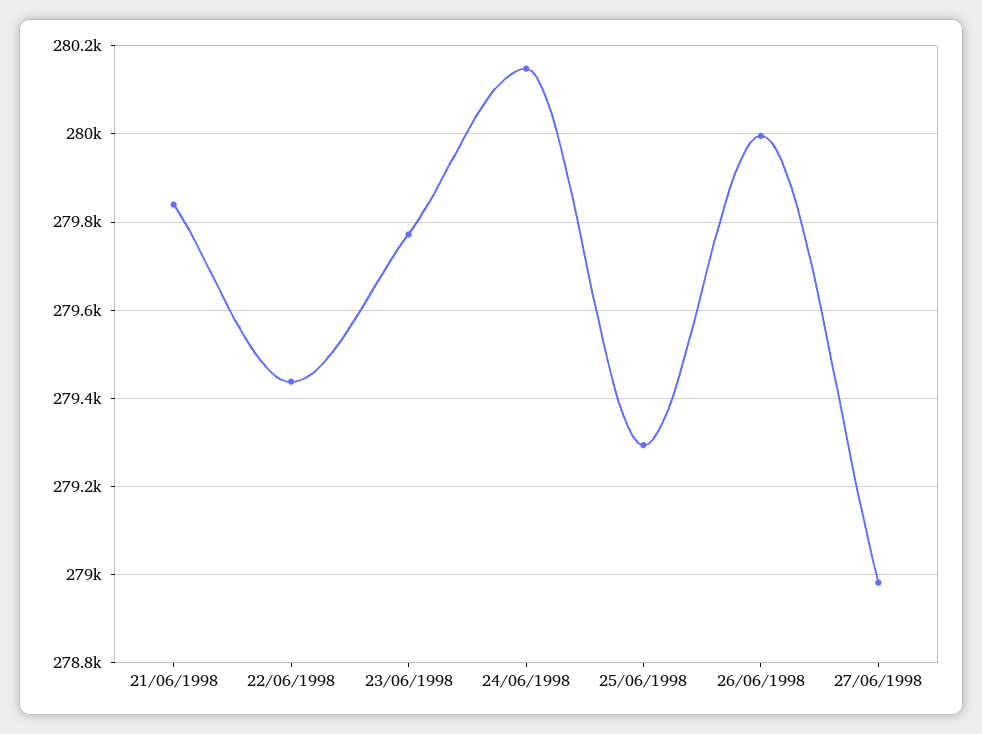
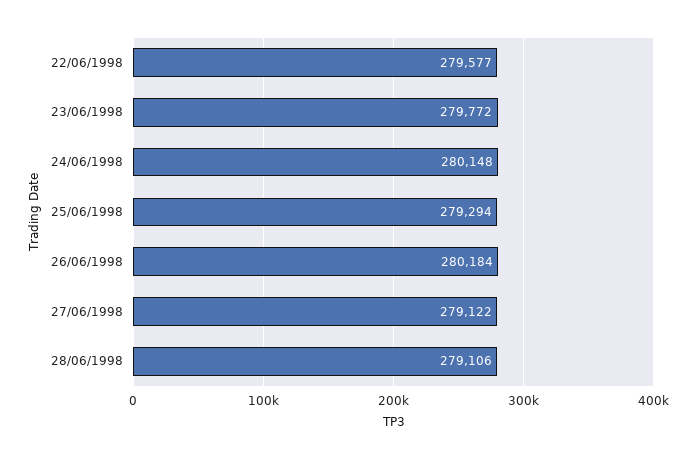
21/06/1998: 279840 -> none
22/06/1998: 279440 -> 279577
26/06/1998: 280000 -> 280184
27/06/1998: 278980 -> 279122
28/06/1998: none -> 279106

